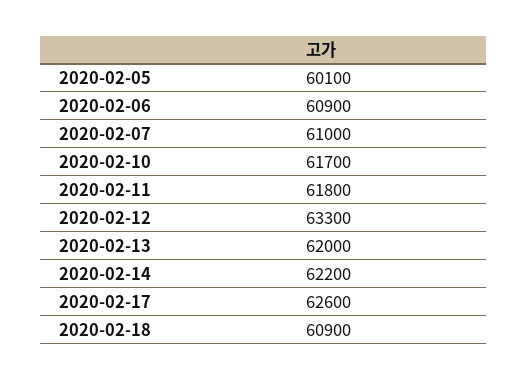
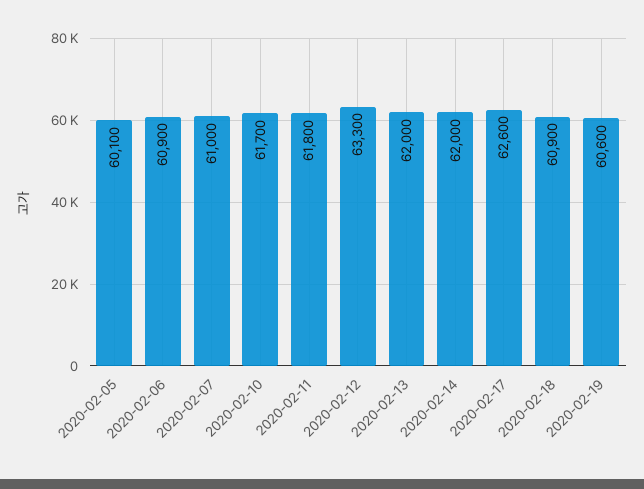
2020-02-14: 62200 -> 62000
2020-02-19: none -> 60600

